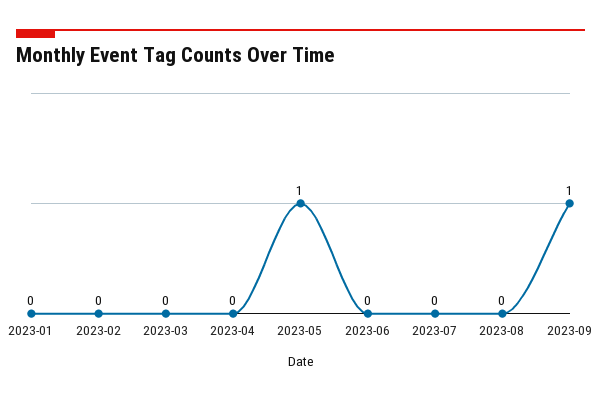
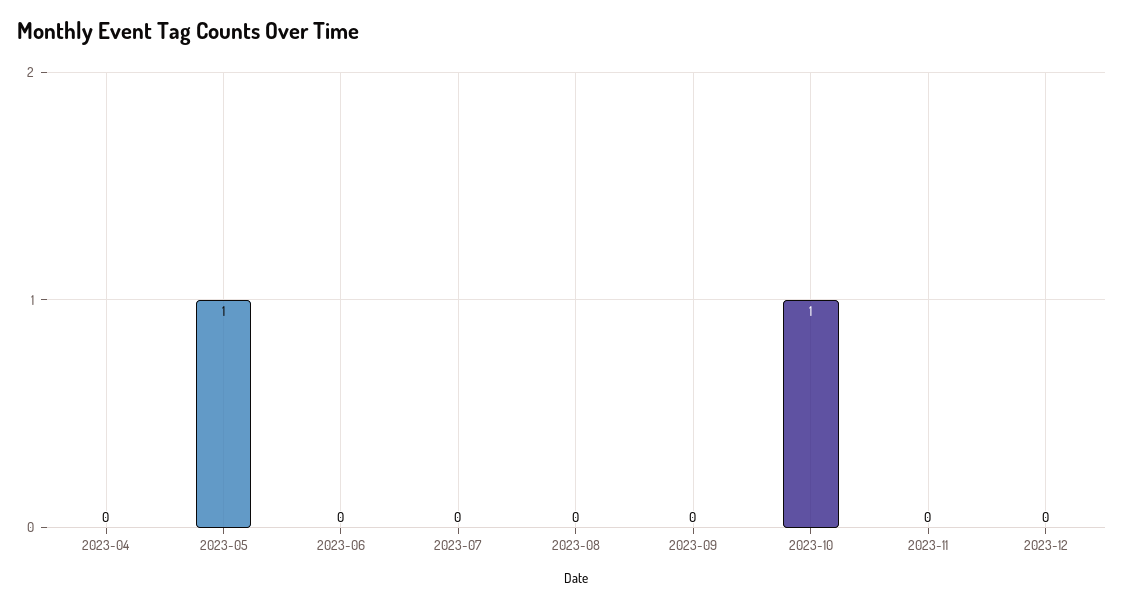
2023-01: 0 -> none
2023-02: 0 -> none
2023-03: 0 -> none
2023-09: 1 -> 0
2023-10: none -> 1
2023-11: none -> 0
2023-12: none -> 0

